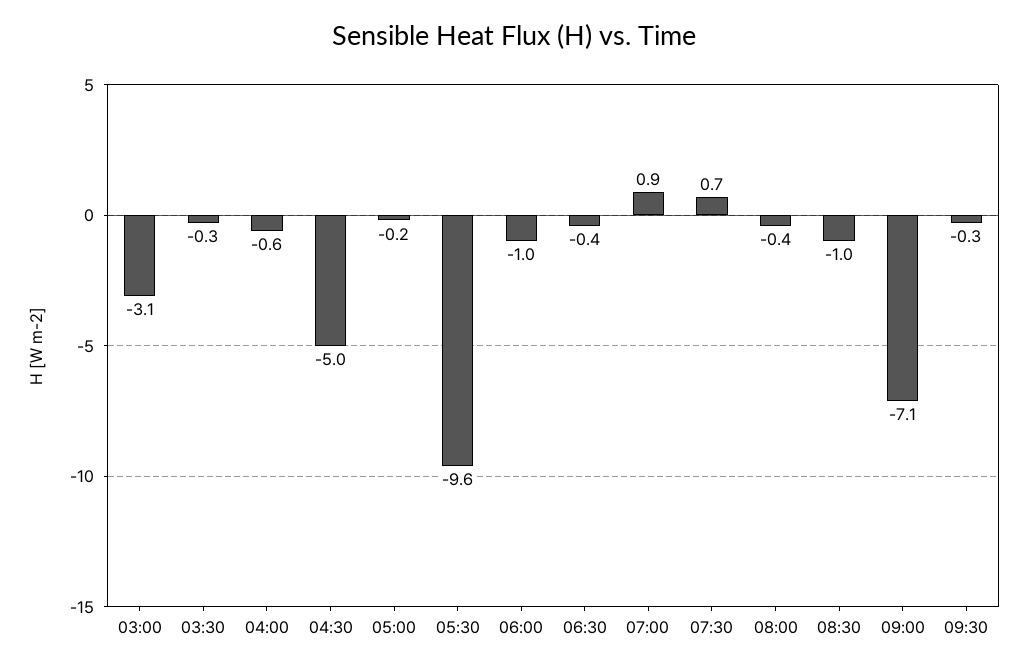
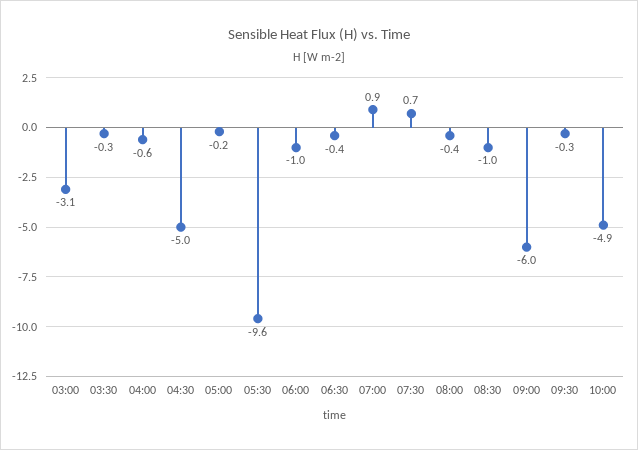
09:00: -7.1 -> -6
10:00: none -> -4.9

